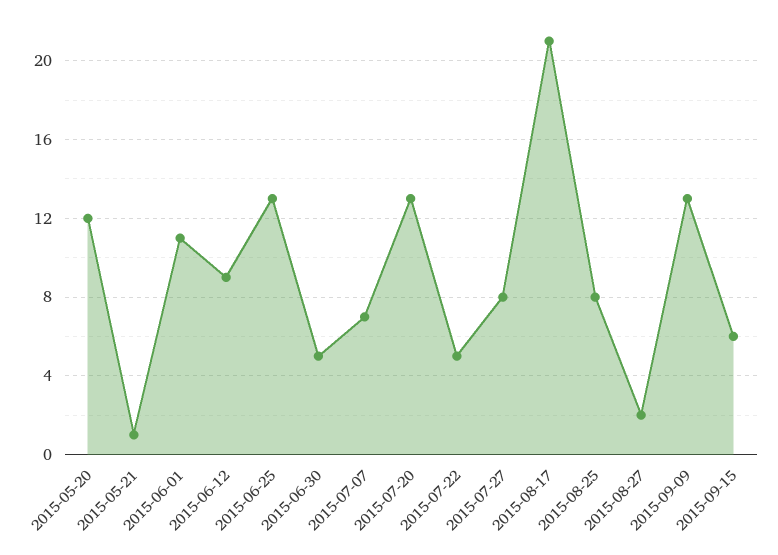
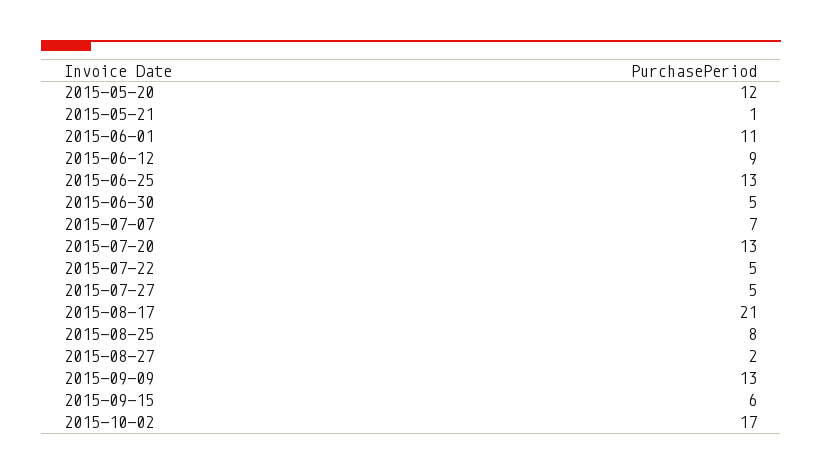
2015-07-27: 8 -> 5
2015-10-02: none -> 17

